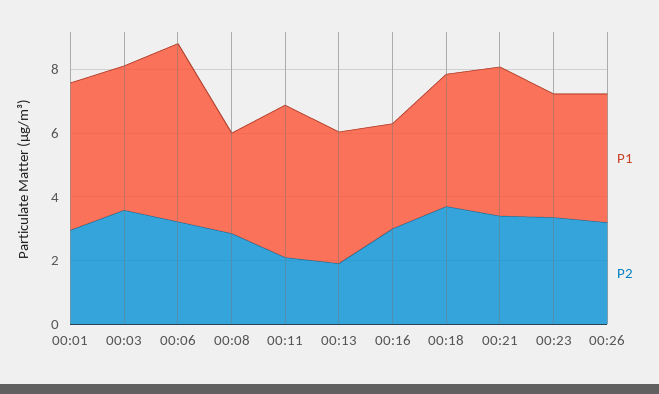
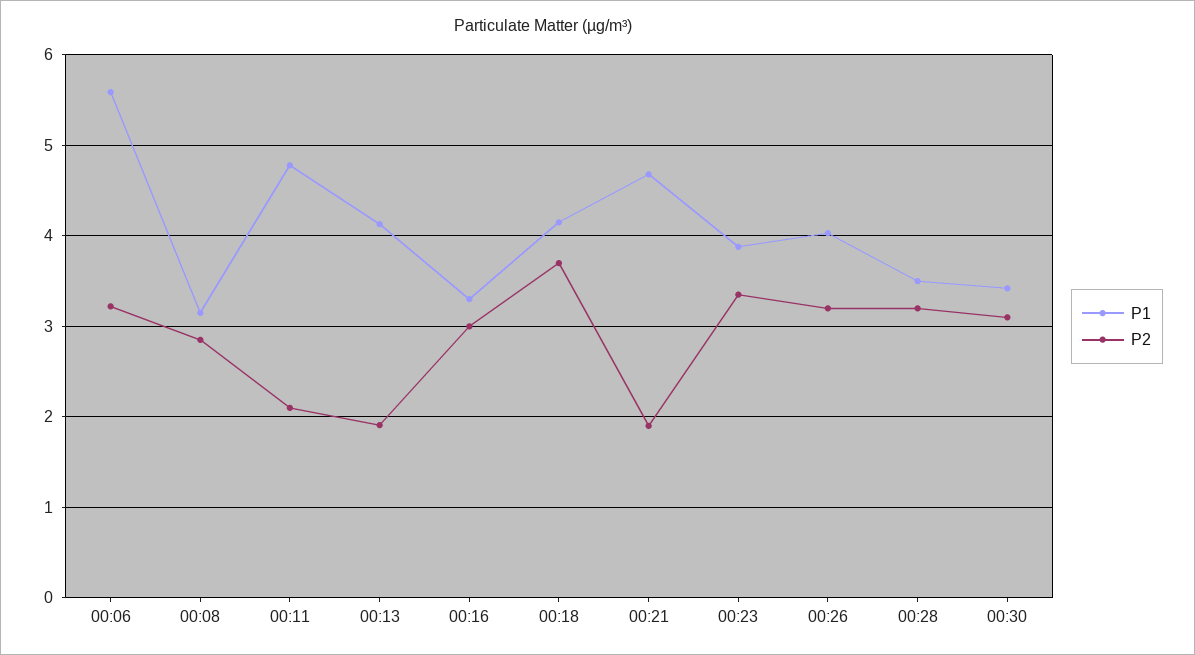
P1, 00:01: 4.5 -> none
P2, 00:01: 3 -> none
P1, 00:03: 4.5 -> none
P2, 00:03: 3.5 -> none
P2, 00:21: 3.5 -> 1.9
P1, 00:28: none -> 3.5
P2, 00:28: none -> 3.2
P1, 00:30: none -> 3.4
P2, 00:30: none -> 3.1

